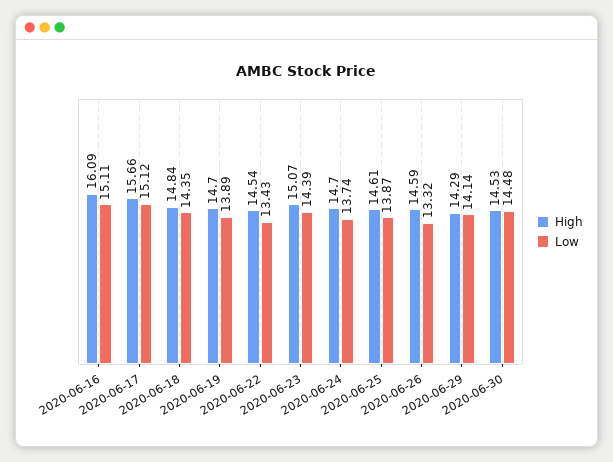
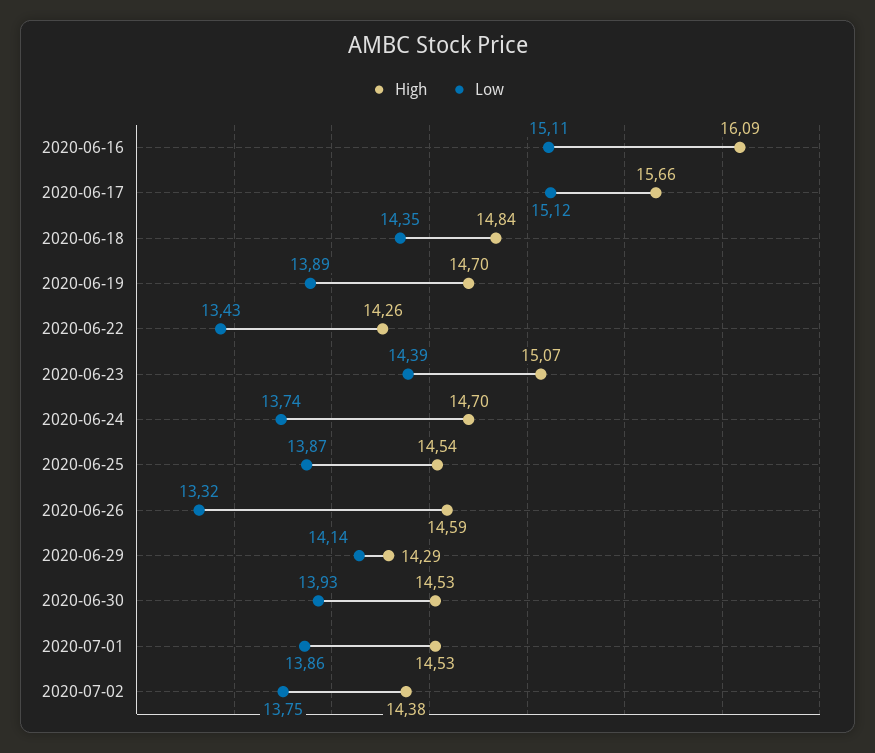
High, 2020-06-22: 14.54 -> 14.26
High, 2020-06-25: 14.61 -> 14.54
Low, 2020-06-30: 14.48 -> 13.93
High, 2020-07-01: none -> 14.53
Low, 2020-07-01: none -> 13.86
High, 2020-07-02: none -> 14.38
Low, 2020-07-02: none -> 13.75

